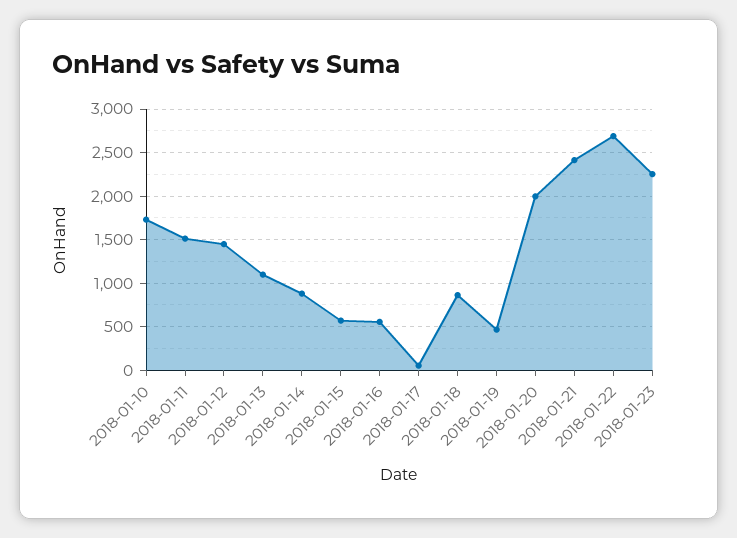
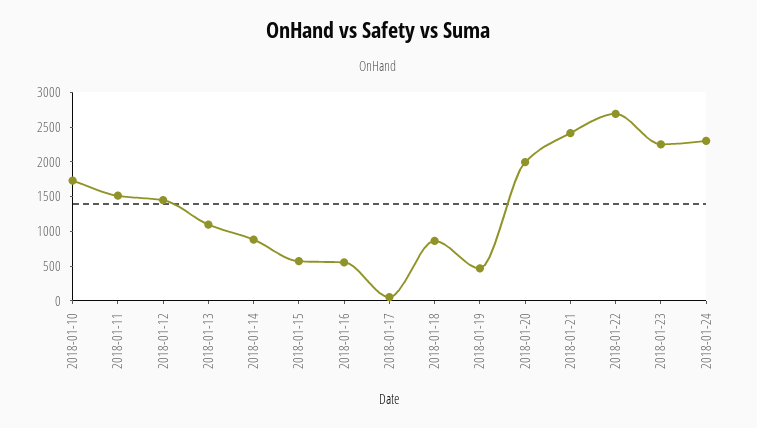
2018-01-24: none -> 2250

